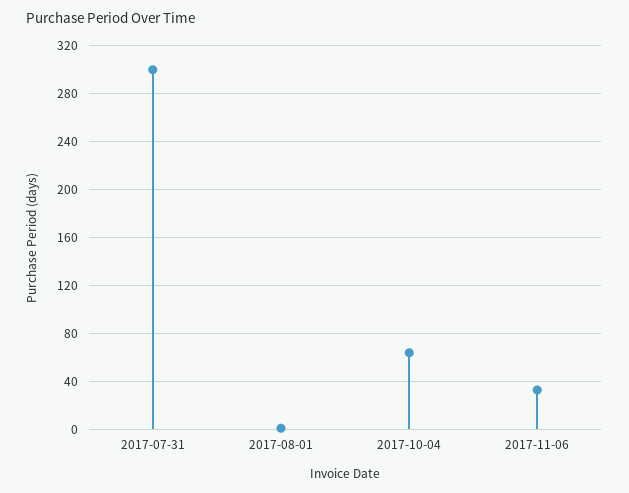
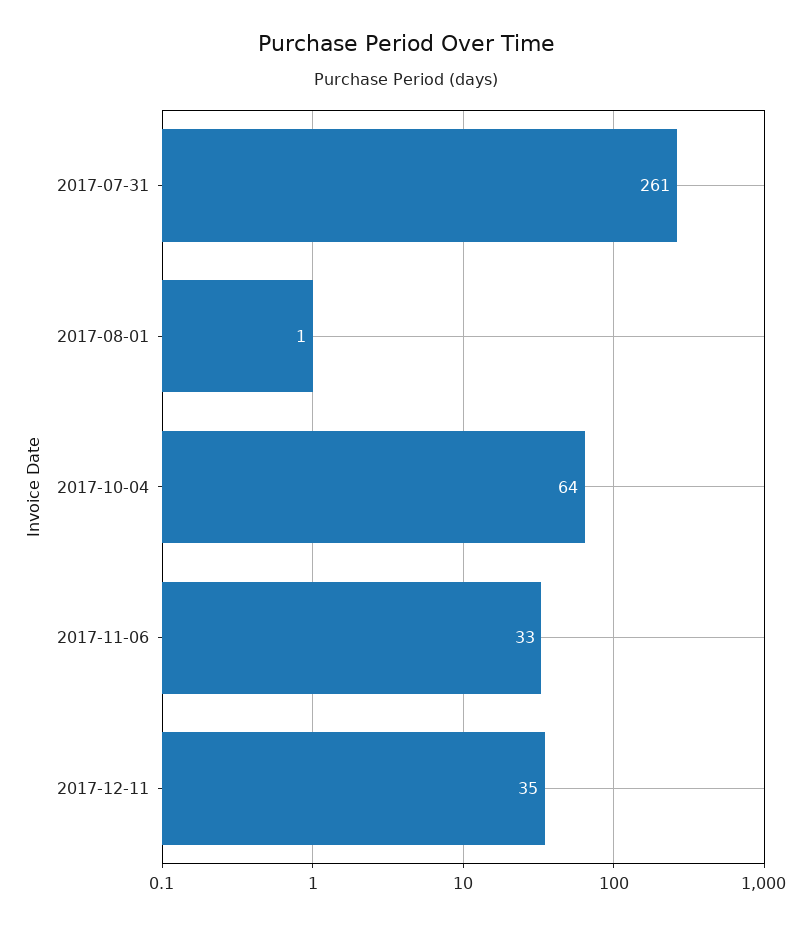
2017-07-31: 300 -> 261
2017-12-11: none -> 35

